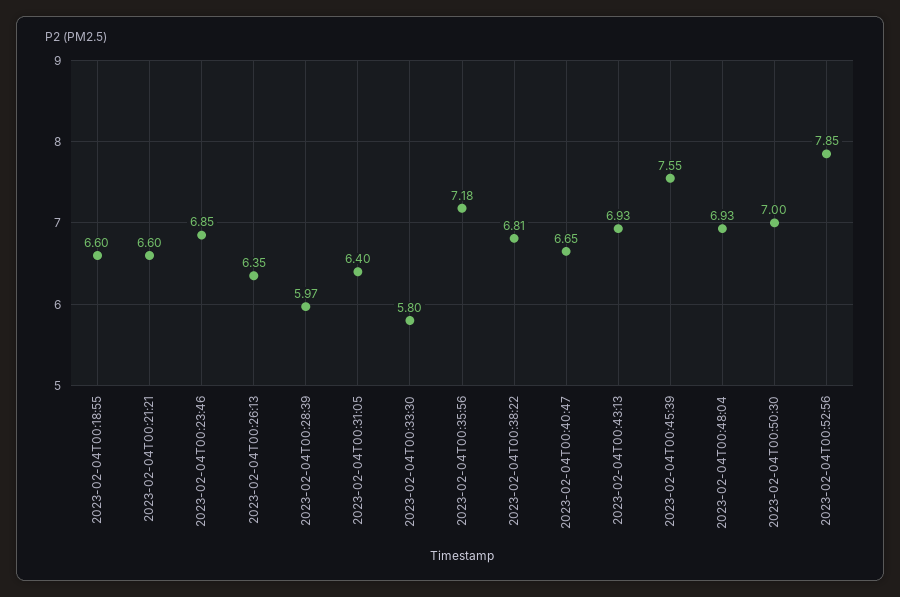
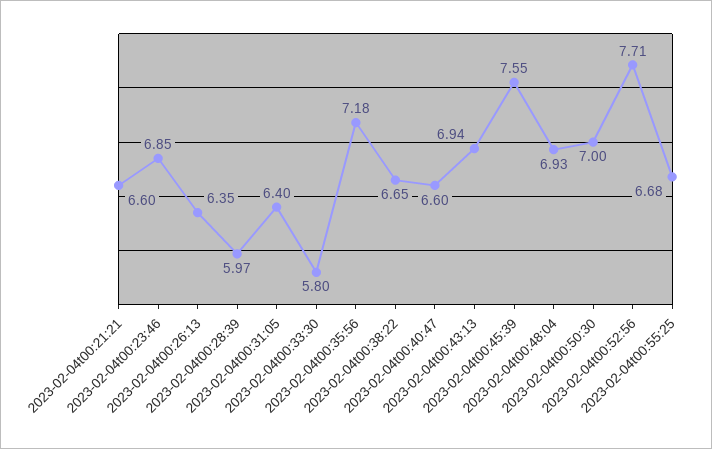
2023-02-04T00:18:55: 6.6 -> none
2023-02-04T00:38:22: 6.81 -> 6.65
2023-02-04T00:40:47: 6.65 -> 6.6
2023-02-04T00:43:13: 6.93 -> 6.94
2023-02-04T00:52:56: 7.85 -> 7.71
2023-02-04t00:55:25: none -> 6.68

